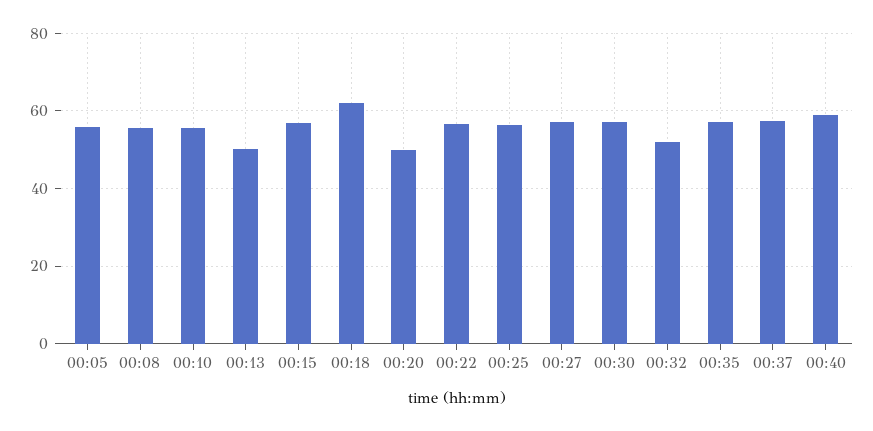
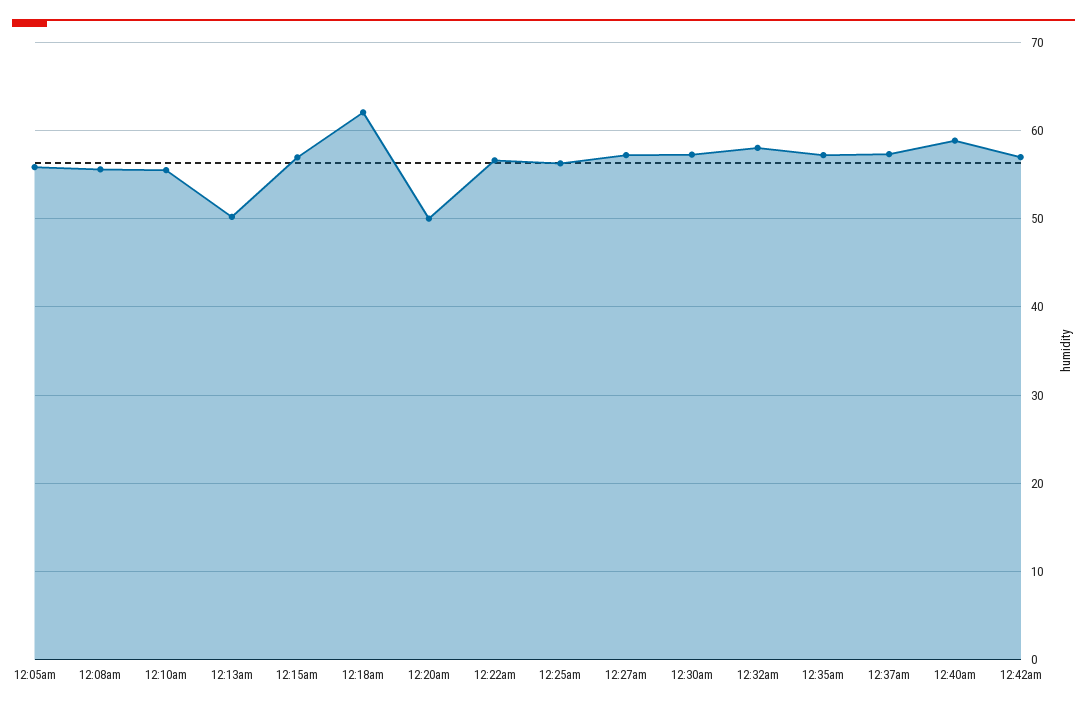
00:32: 52 -> 58
12:42am: none -> 57

